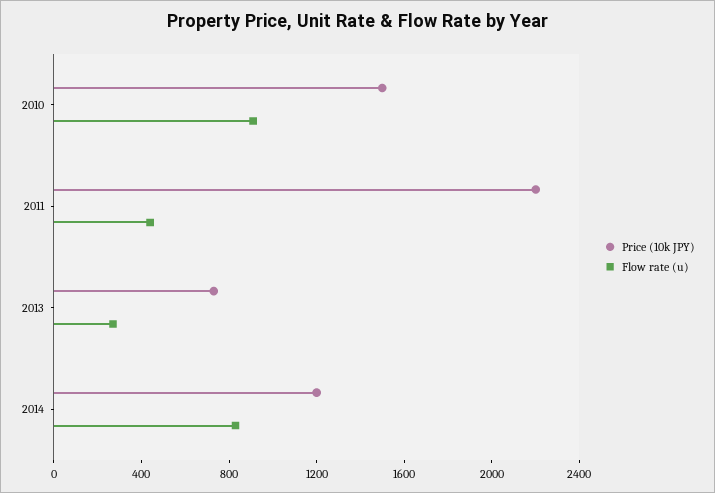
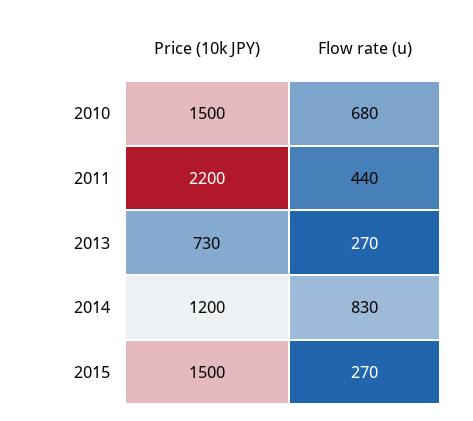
Flow rate (u), 2010: 900 -> 680
Price (10k JPY), 2015: none -> 1500
Flow rate (u), 2015: none -> 270

